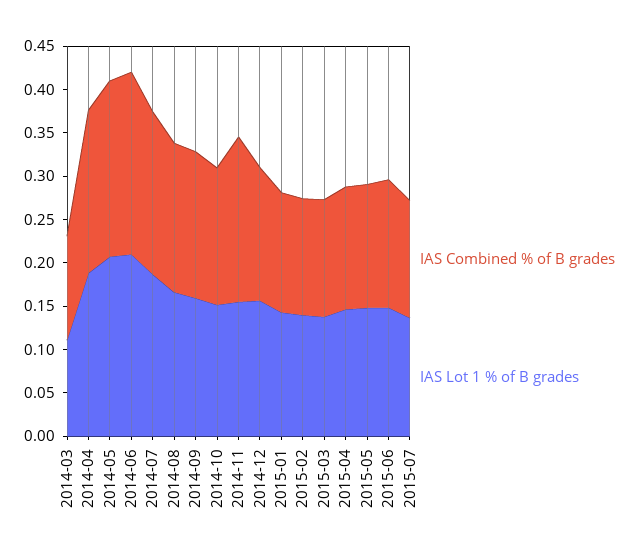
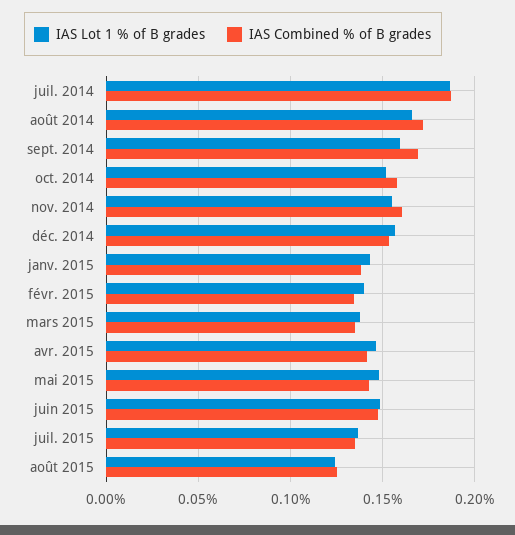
IAS Combined % of B grades, 2014-03: 0.12 -> none
IAS Lot 1 % of B grades, 2014-03: 0.11 -> none
IAS Combined % of B grades, 2014-04: 0.19 -> none
IAS Lot 1 % of B grades, 2014-04: 0.19 -> none
IAS Combined % of B grades, 2014-05: 0.2 -> none
IAS Lot 1 % of B grades, 2014-05: 0.21 -> none
IAS Combined % of B grades, 2014-06: 0.21 -> none
IAS Lot 1 % of B grades, 2014-06: 0.21 -> none
IAS Combined % of B grades, 2014-11: 0.19 -> 0.16
IAS Lot 1 % of B grades, août 2015: none -> 0.125
IAS Combined % of B grades, août 2015: none -> 0.125

